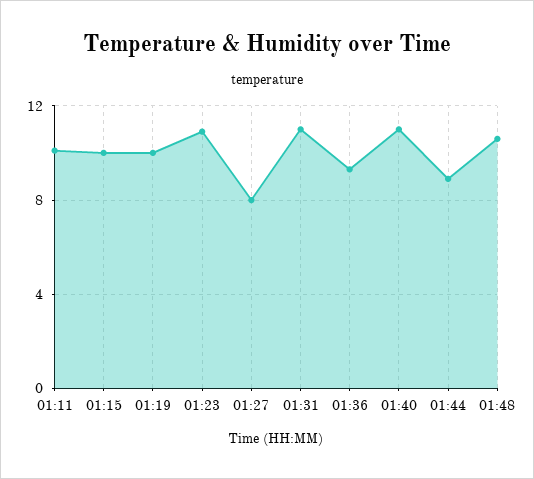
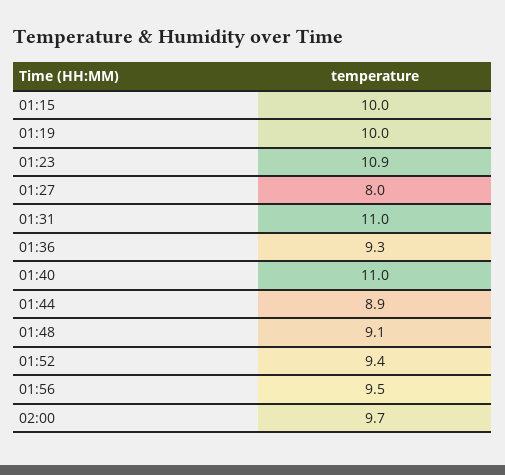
01:11: 10 -> none
01:48: 10.5 -> 9.1
01:52: none -> 9.4
01:56: none -> 9.5
02:00: none -> 9.7

